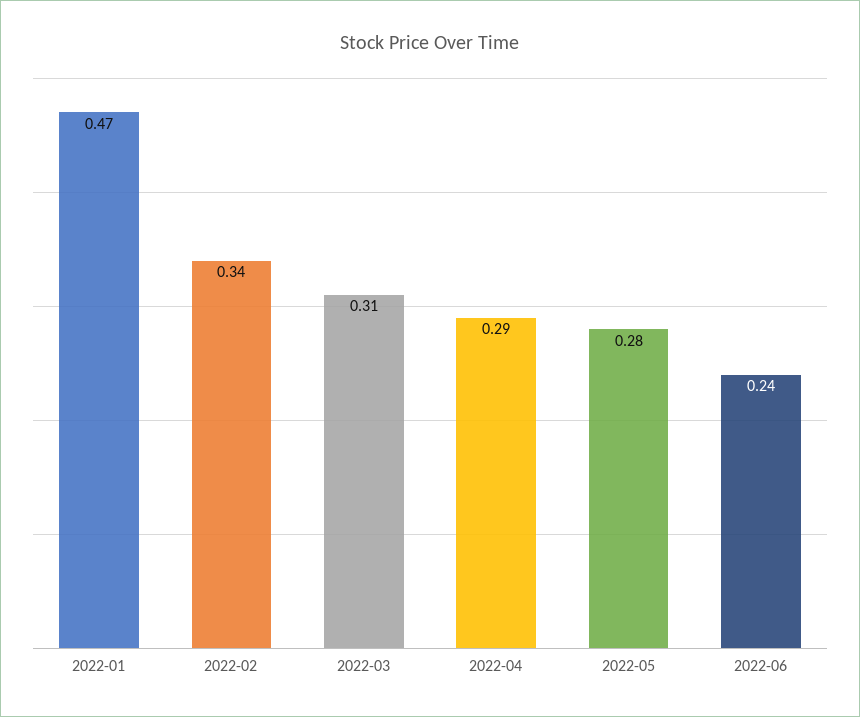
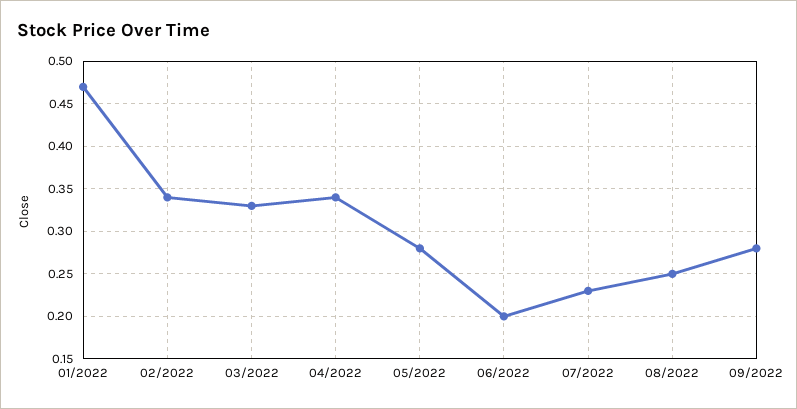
2022-03: 0.31 -> 0.33
2022-04: 0.29 -> 0.34
2022-06: 0.24 -> 0.2
07/2022: none -> 0.23
08/2022: none -> 0.25
09/2022: none -> 0.28

